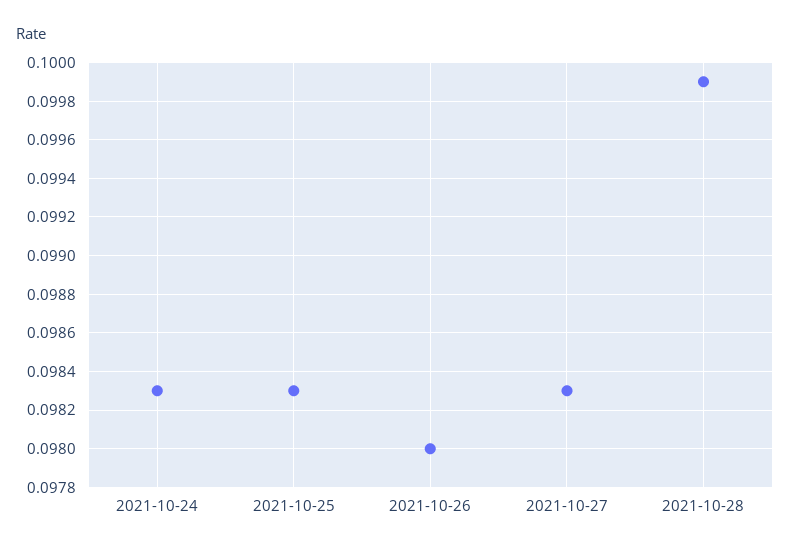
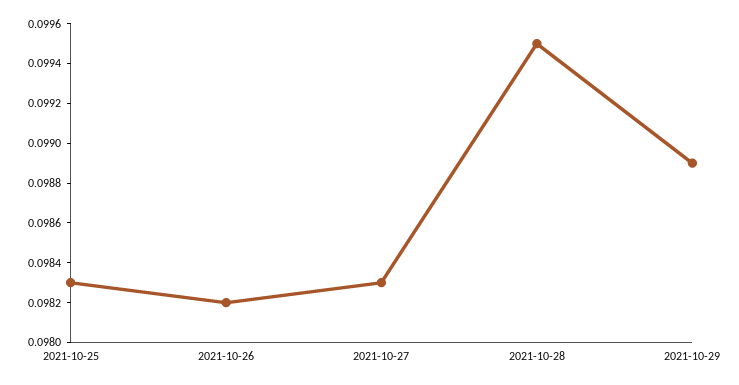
2021-10-24: 0.0983 -> none
2021-10-26: 0.098 -> 0.0982
2021-10-28: 0.0999 -> 0.0995
2021-10-29: none -> 0.0989

